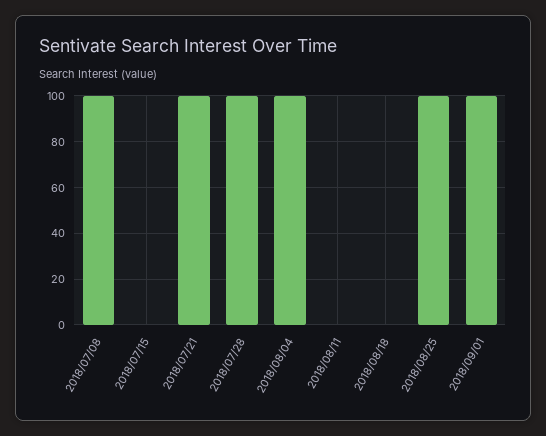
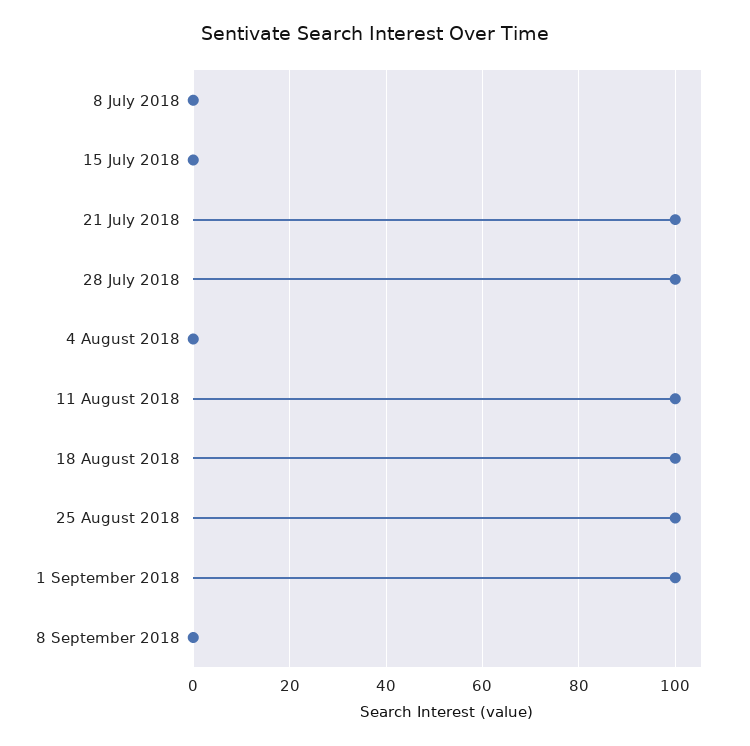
2018/07/08: 100 -> 0
2018/08/04: 100 -> 0
2018/08/11: 0 -> 100
2018/08/18: 0 -> 100
8 September 2018: none -> 0

